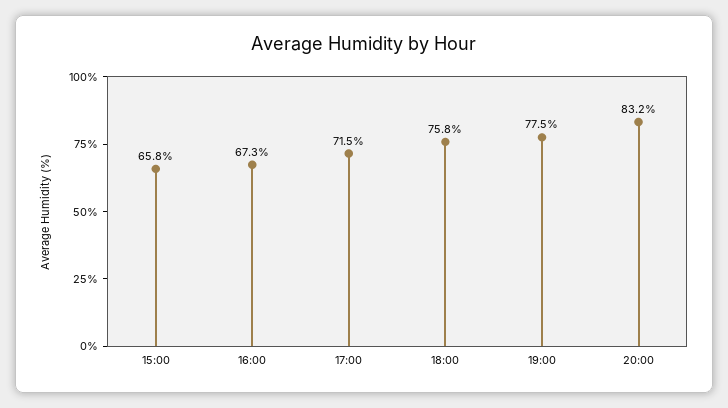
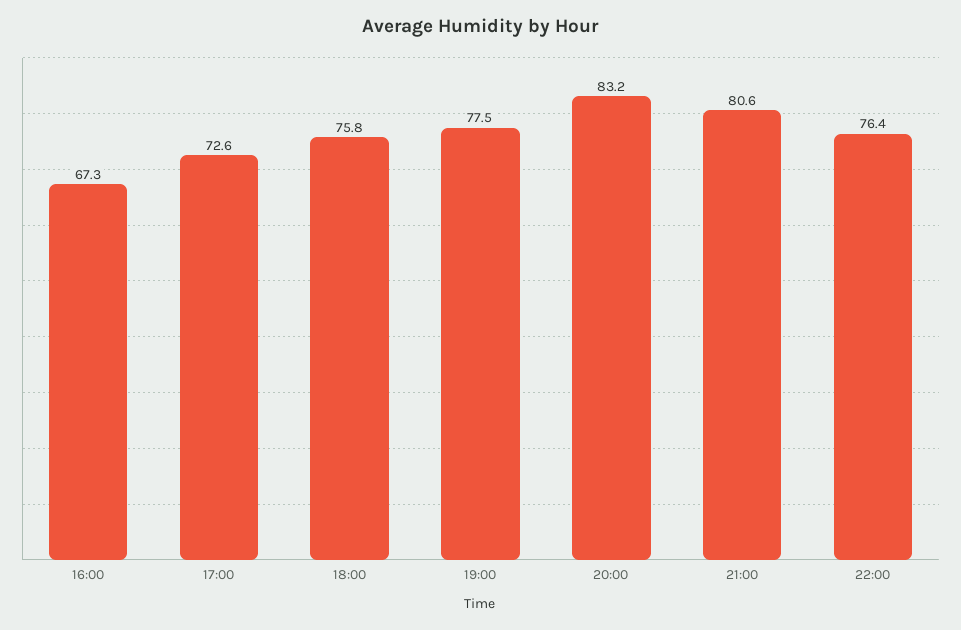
15:00: 65.8 -> none
17:00: 71.5 -> 72.6
21:00: none -> 80.6
22:00: none -> 76.4

